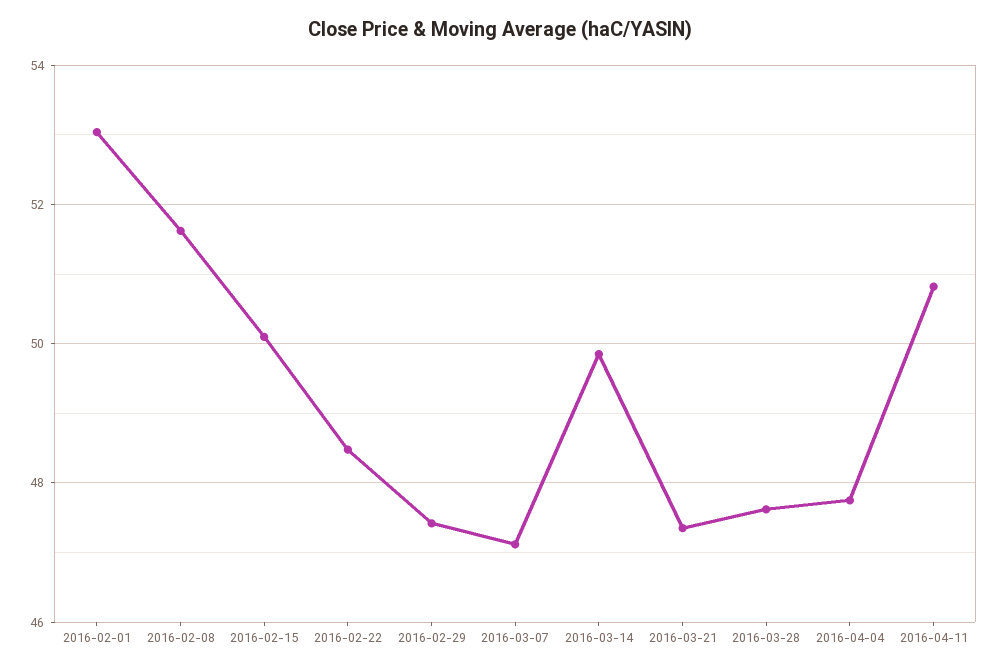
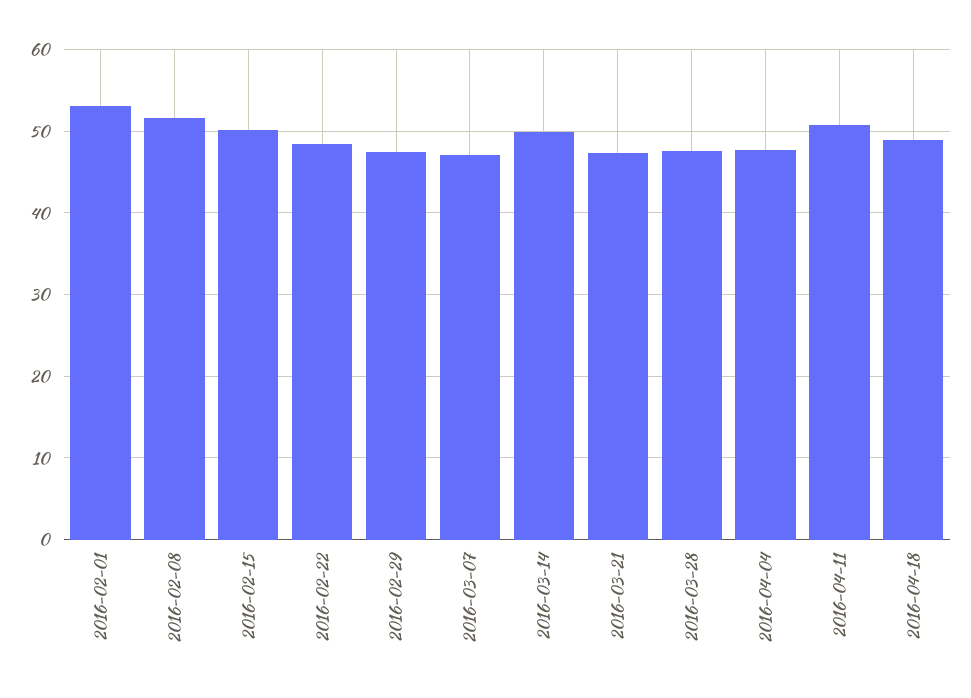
2016-04-18: none -> 49

